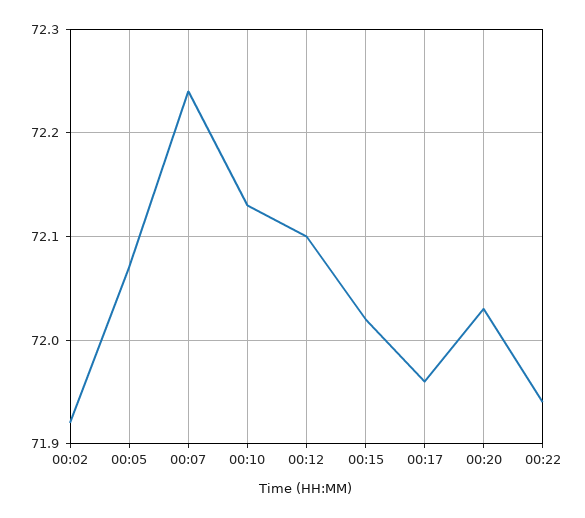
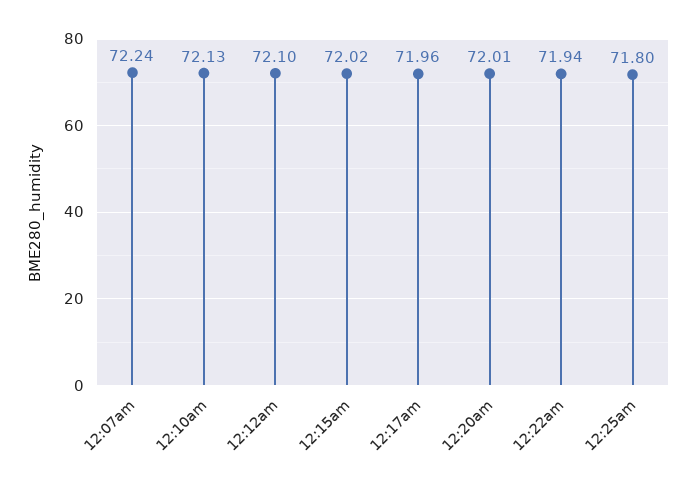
00:02: 71.92 -> none
00:05: 72.07 -> none
00:20: 72.03 -> 72.01
12:25am: none -> 71.8

